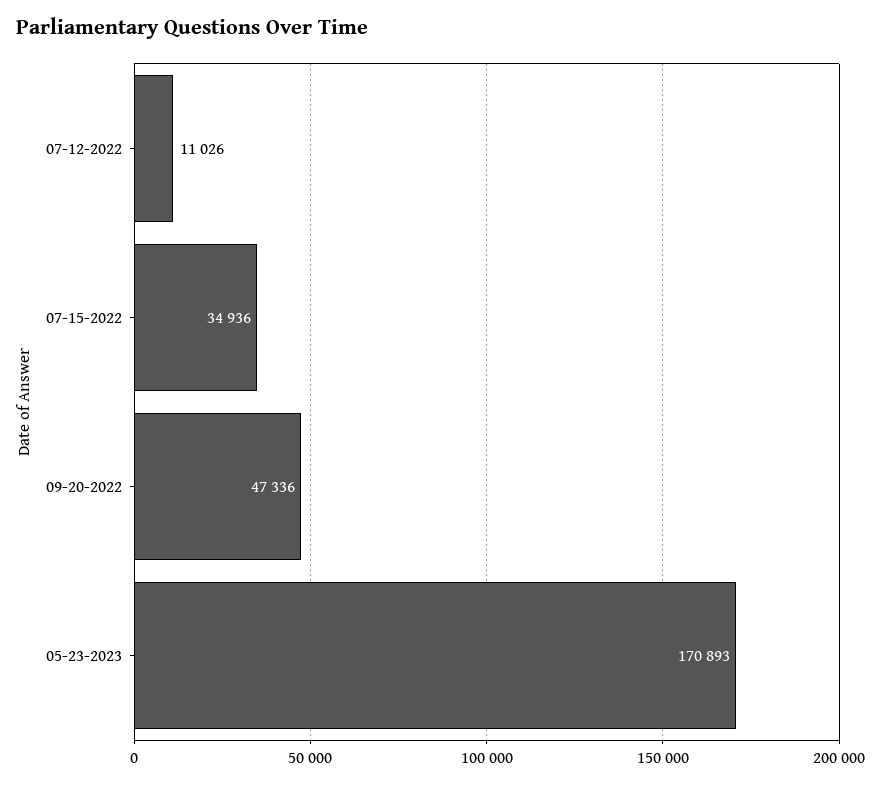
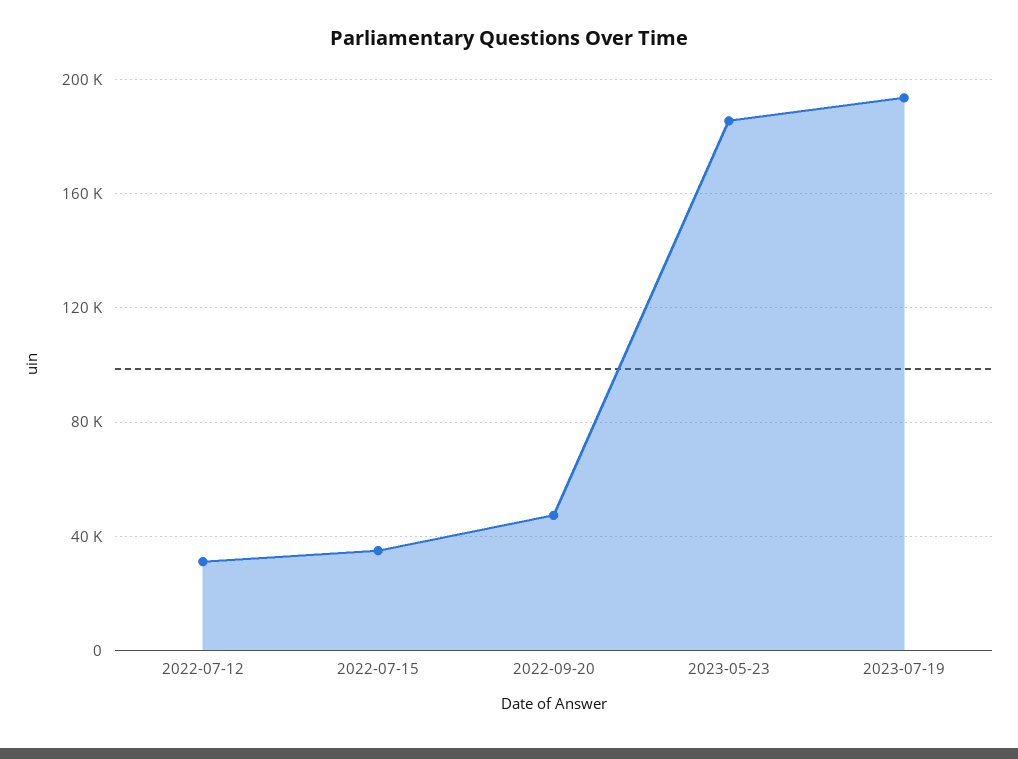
07-12-2022: 11026 -> 30000
05-23-2023: 170893 -> 185000
2023-07-19: none -> 195000

